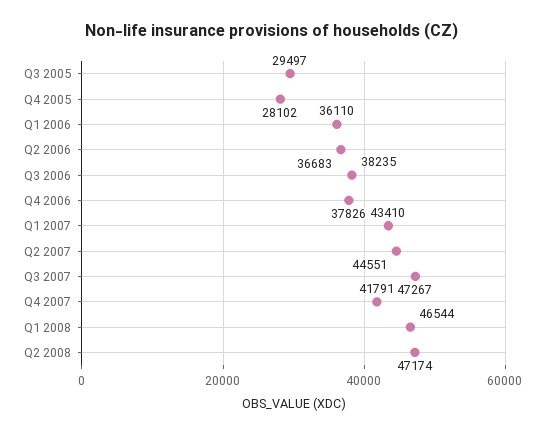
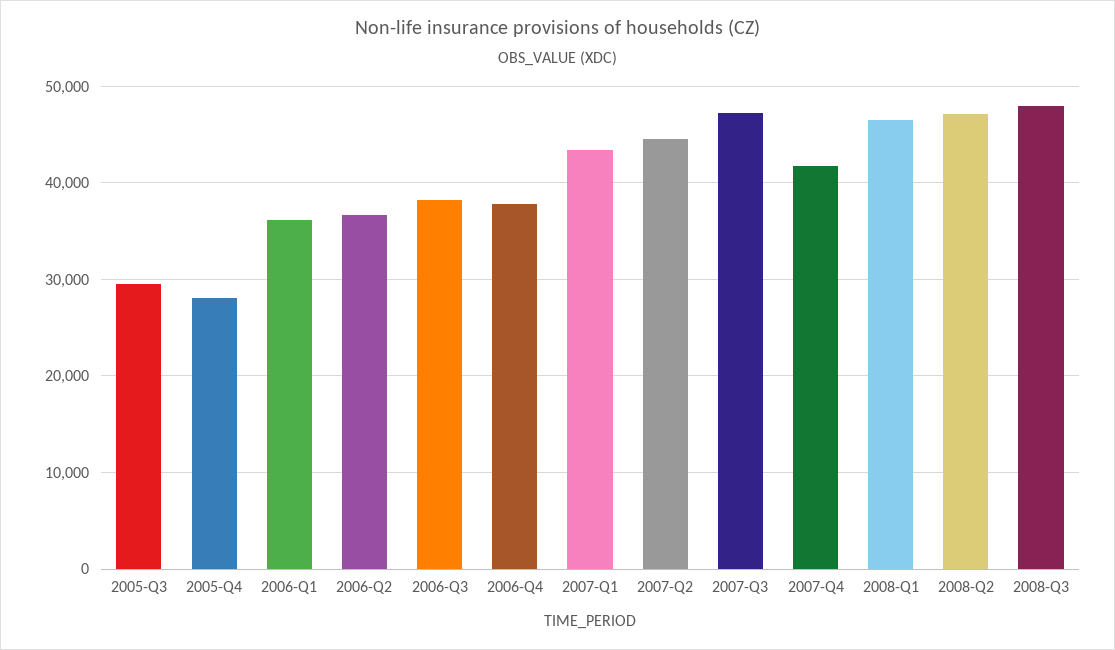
2008-Q3: none -> 48000

